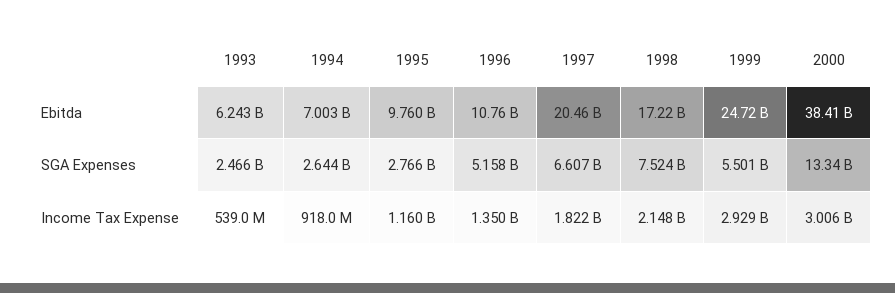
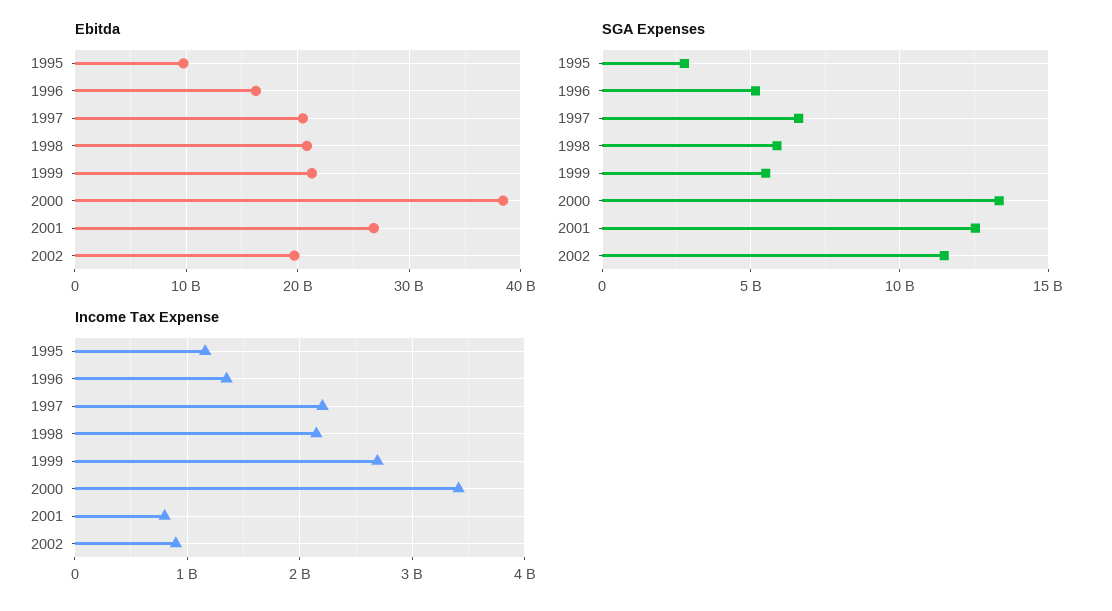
Ebitda, 1993: 6243000000 -> none
Ebitda, 1994: 7003000000 -> none
Ebitda, 1996: 10760000000 -> 16000000000
Ebitda, 1998: 17220000000 -> 21000000000
Ebitda, 1999: 24720000000 -> 21000000000
SGA Expenses, 1993: 2466000000 -> none
SGA Expenses, 1994: 2644000000 -> none
SGA Expenses, 1998: 7524000000 -> 6000000000
Income Tax Expense, 1993: 539000000 -> none
Income Tax Expense, 1994: 918000000 -> none
Income Tax Expense, 1997: 1822000000 -> 2200000000
Income Tax Expense, 1999: 2929000000 -> 2700000000
Income Tax Expense, 2000: 3006000000 -> 3400000000
Ebitda, 2001: none -> 27000000000
Ebitda, 2002: none -> 20000000000
SGA Expenses, 2001: none -> 12500000000
SGA Expenses, 2002: none -> 11500000000
Income Tax Expense, 2001: none -> 800000000
Income Tax Expense, 2002: none -> 900000000

